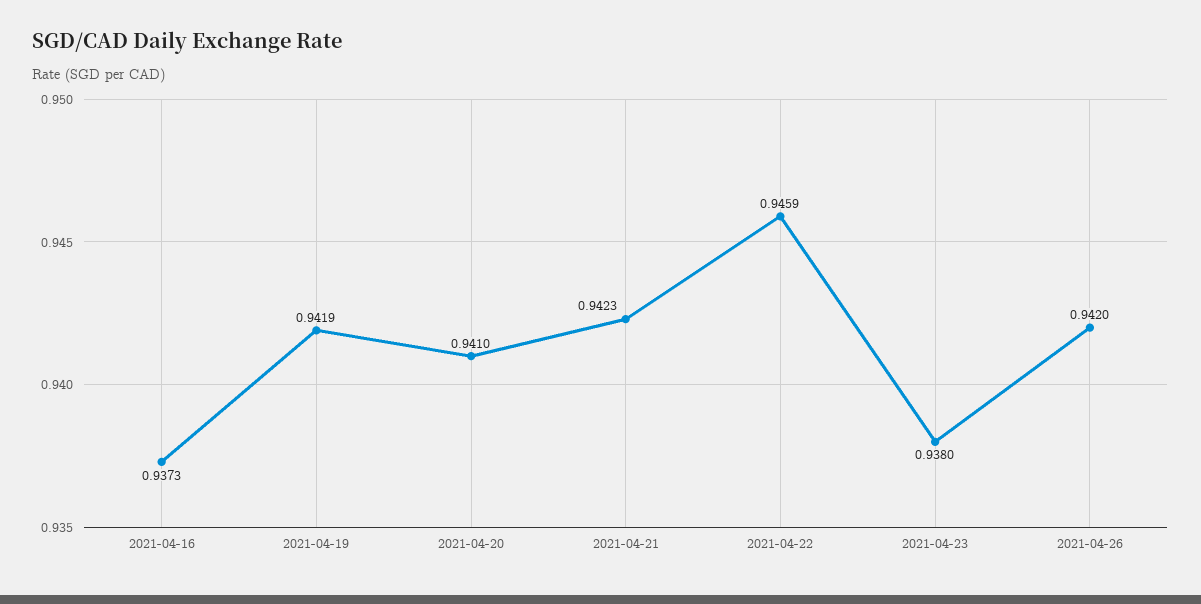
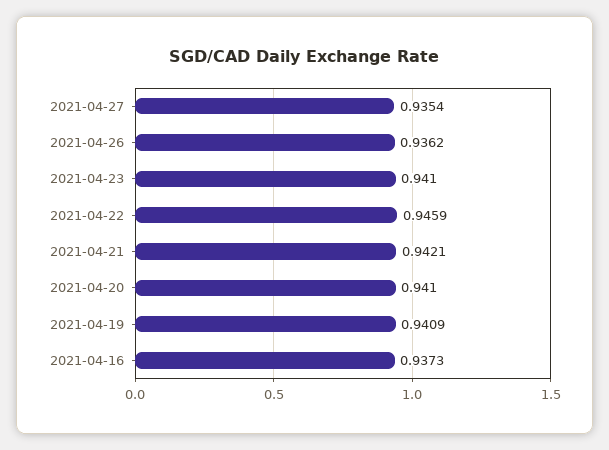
2021-04-19: 0.9419 -> 0.9409
2021-04-21: 0.9423 -> 0.9421
2021-04-23: 0.938 -> 0.941
2021-04-26: 0.942 -> 0.9362
2021-04-27: none -> 0.9354

